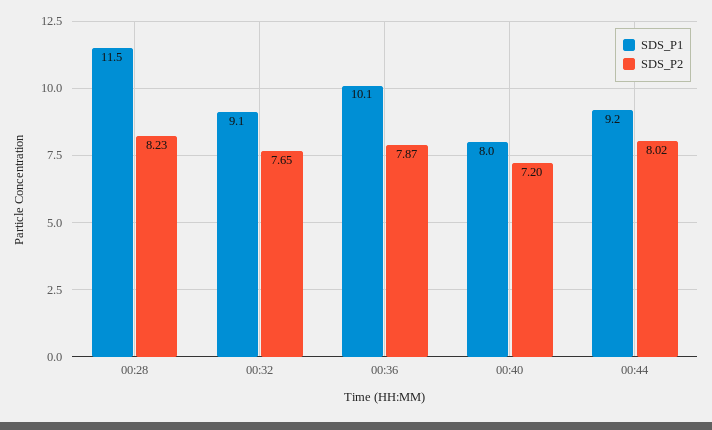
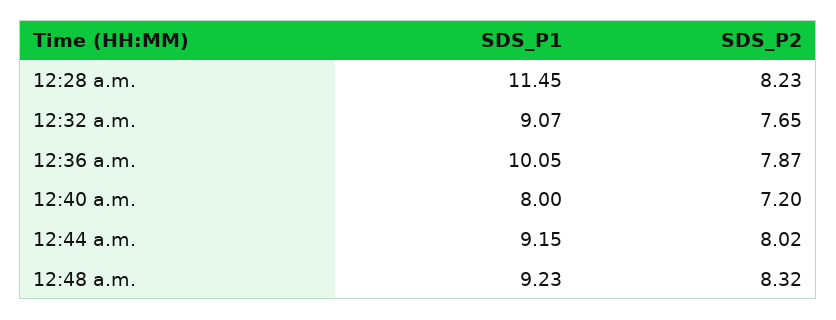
SDS_P1, 12:48 a.m.: none -> 9.23
SDS_P2, 12:48 a.m.: none -> 8.32

